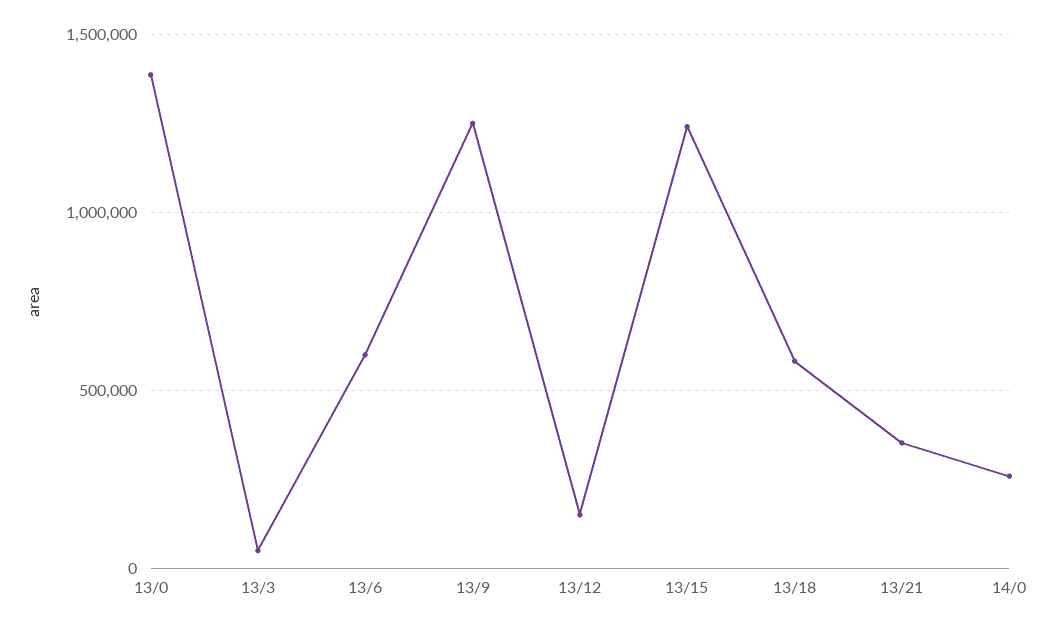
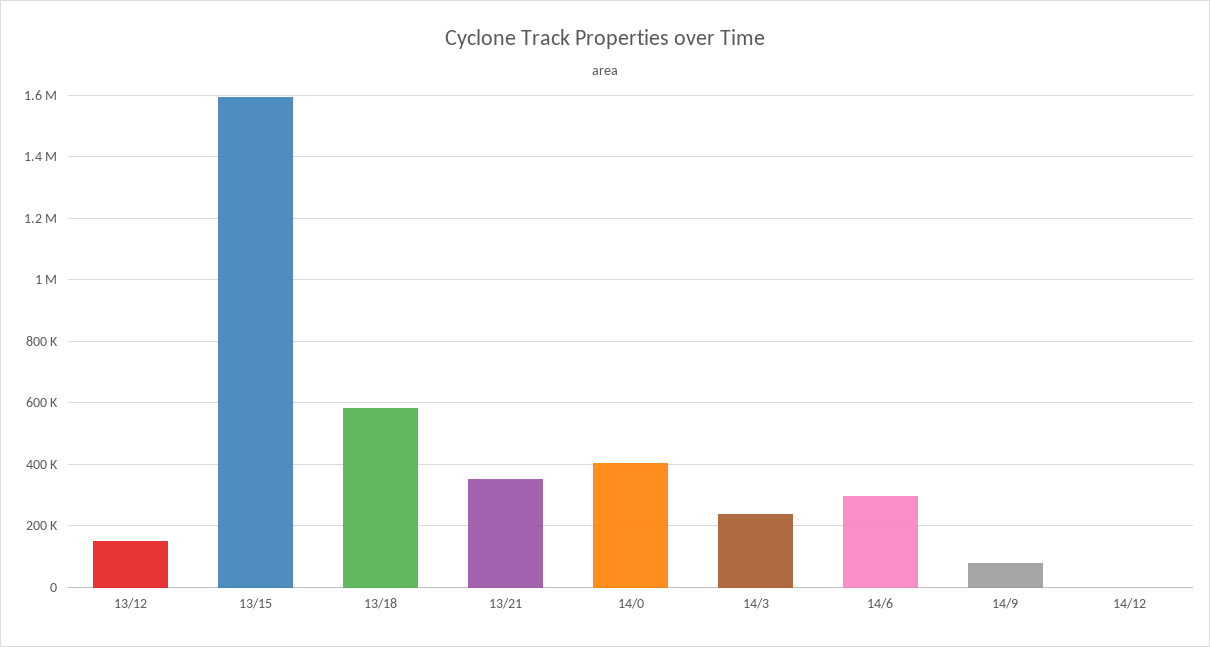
13/0: 1400000 -> none
13/3: 50000 -> none
13/6: 600000 -> none
13/9: 1250000 -> none
13/15: 1250000 -> 1600000
14/0: 250000 -> 400000
14/3: none -> 240000
14/6: none -> 300000
14/9: none -> 80000
14/12: none -> 0

